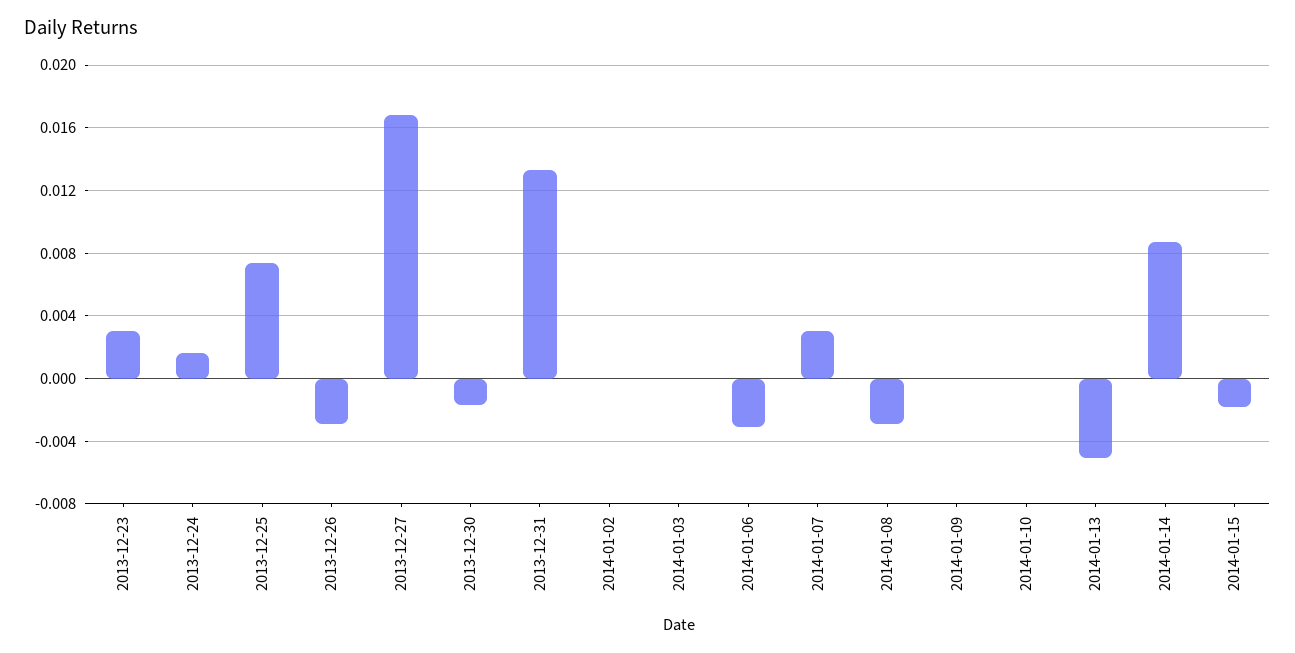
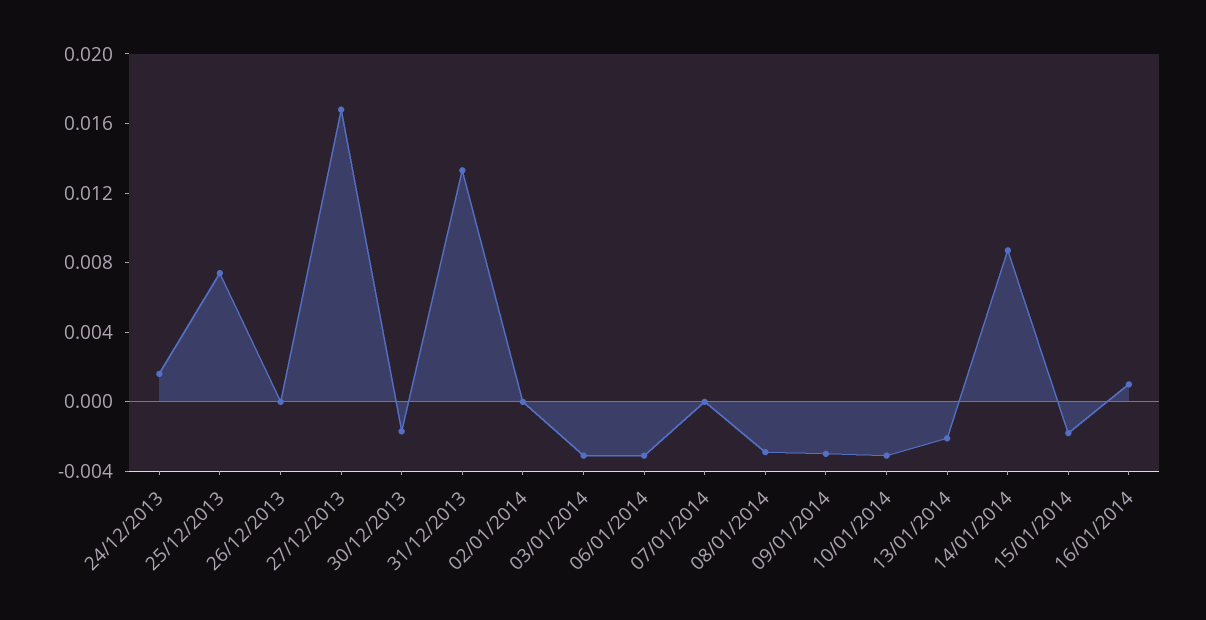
2013-12-23: 0.003 -> none
2013-12-26: -0.003 -> 0
2014-01-03: 0 -> -0.003
2014-01-07: 0.003 -> 0
2014-01-09: 0 -> -0.003
2014-01-10: 0 -> -0.003
2014-01-13: -0.005 -> -0.002
16/01/2014: none -> 0.001

